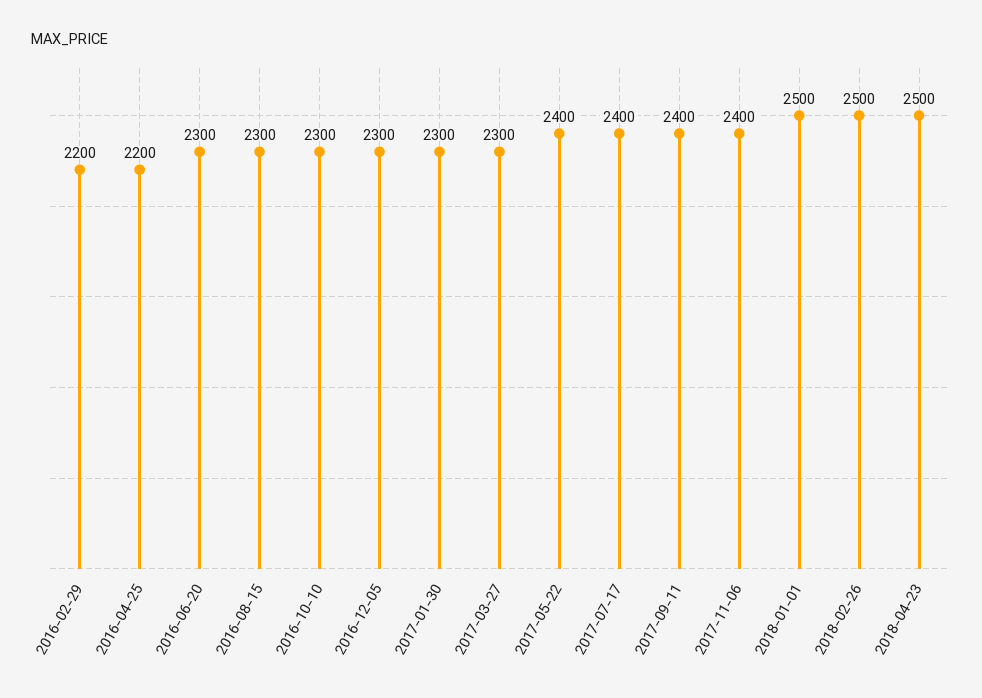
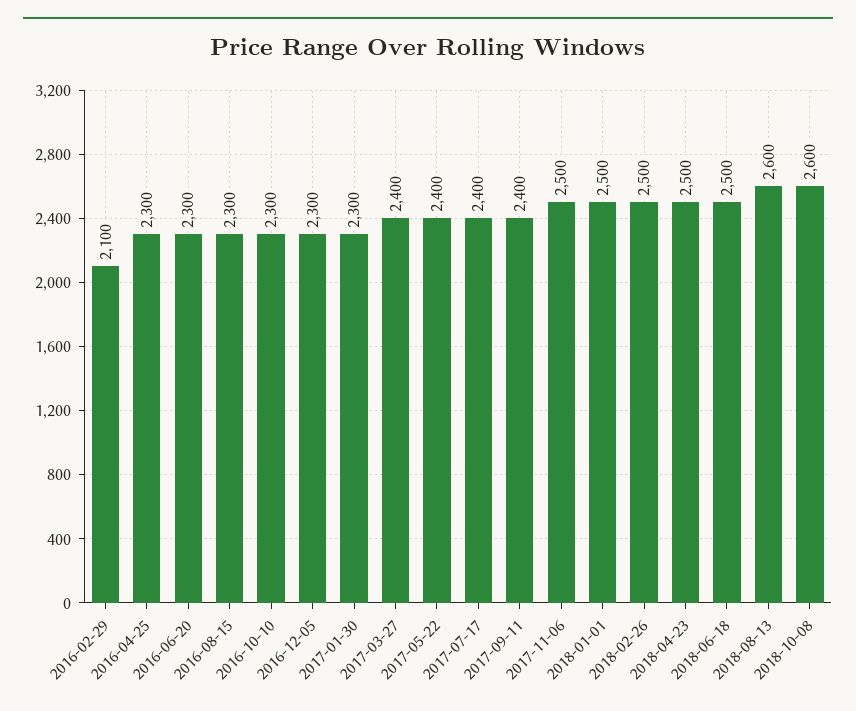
2016-02-29: 2200 -> 2100
2016-04-25: 2200 -> 2300
2017-03-27: 2300 -> 2400
2017-11-06: 2400 -> 2500
2018-06-18: none -> 2500
2018-08-13: none -> 2600
2018-10-08: none -> 2600

